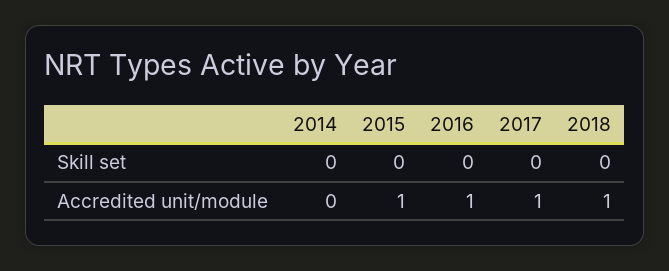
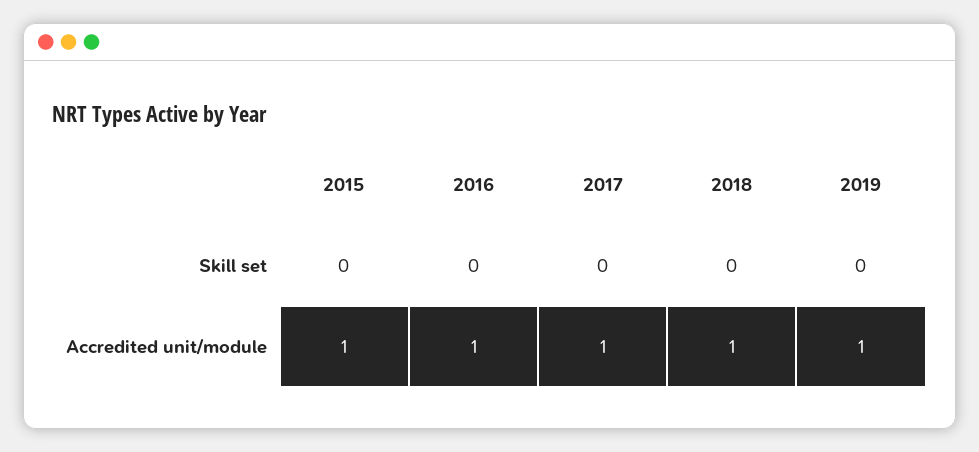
2014, Skill set: 0 -> none
2014, Accredited unit/module: 0 -> none
2019, Skill set: none -> 0
2019, Accredited unit/module: none -> 1

